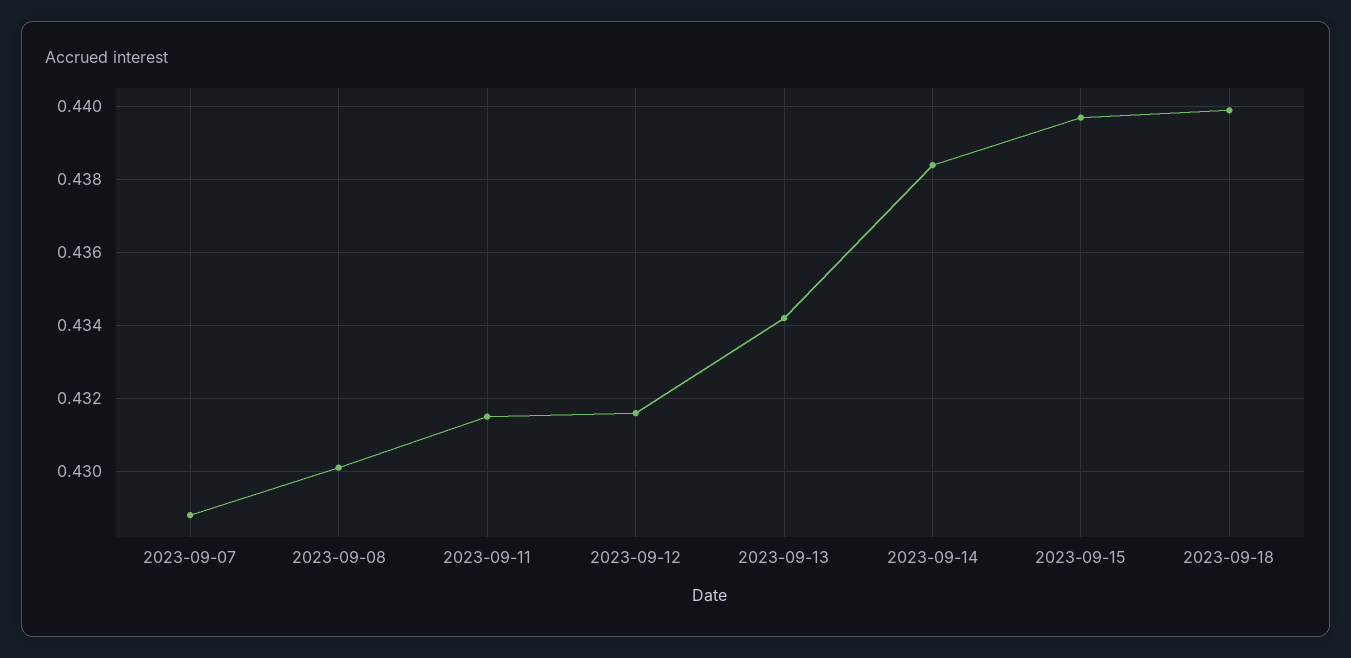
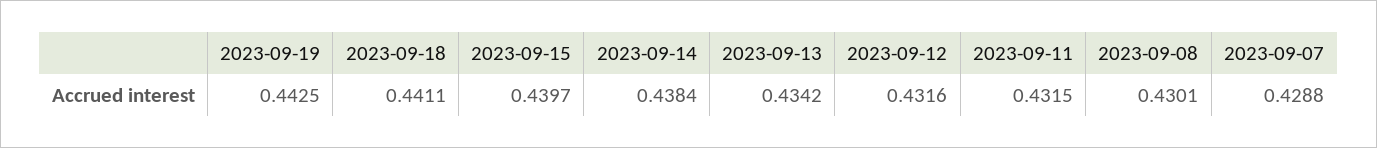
2023-09-18: 0.44 -> 0.4411
2023-09-19: none -> 0.4425

